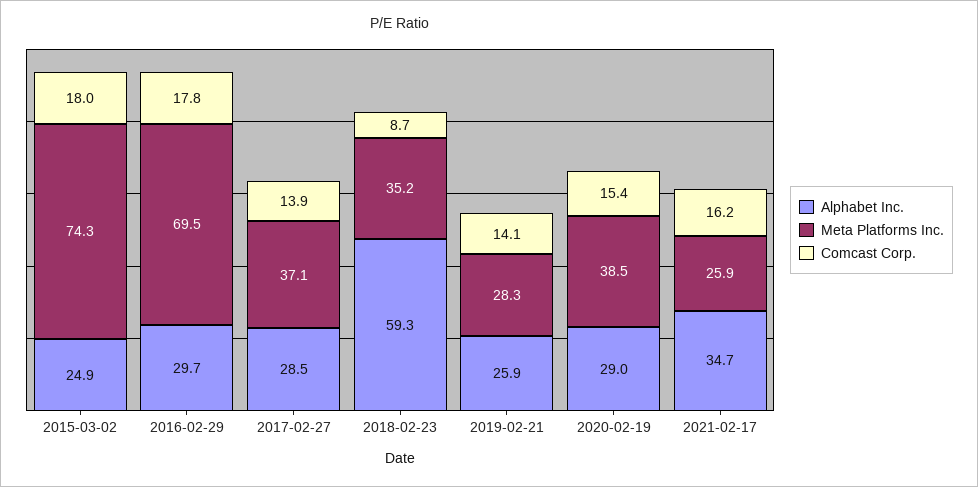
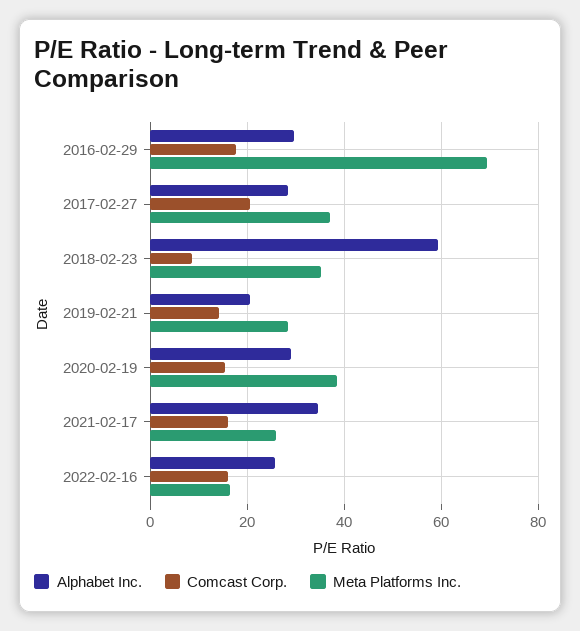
Alphabet Inc., 2015-03-02: 24.9 -> none
Meta Platforms Inc., 2015-03-02: 74.3 -> none
Comcast Corp., 2015-03-02: 18 -> none
Comcast Corp., 2017-02-27: 13.9 -> 20
Alphabet Inc., 2019-02-21: 25.9 -> 20
Alphabet Inc., 2022-02-16: none -> 26
Comcast Corp., 2022-02-16: none -> 16
Meta Platforms Inc., 2022-02-16: none -> 16

